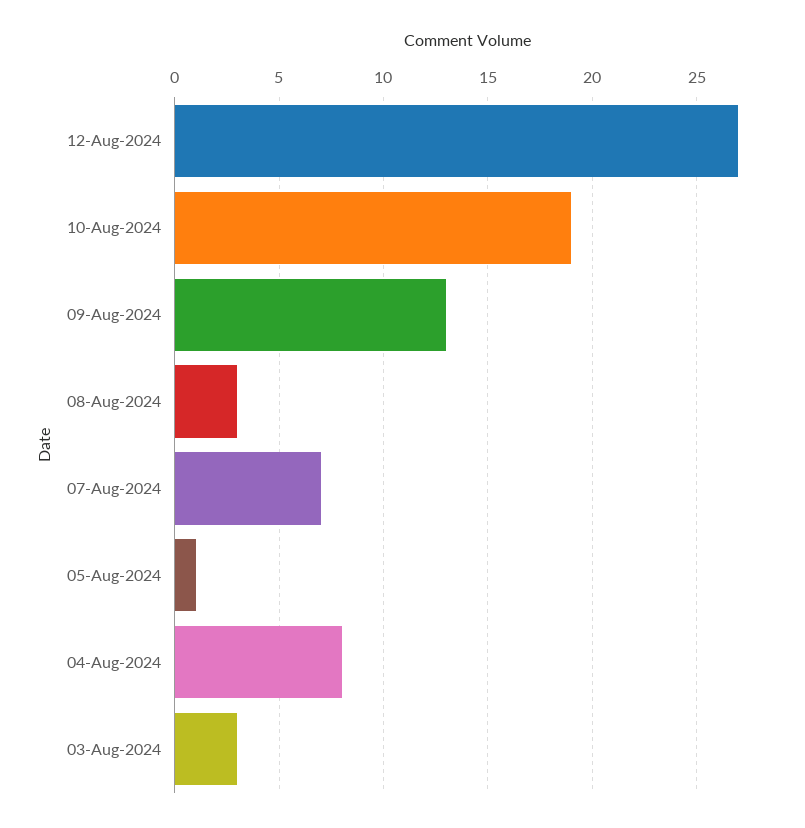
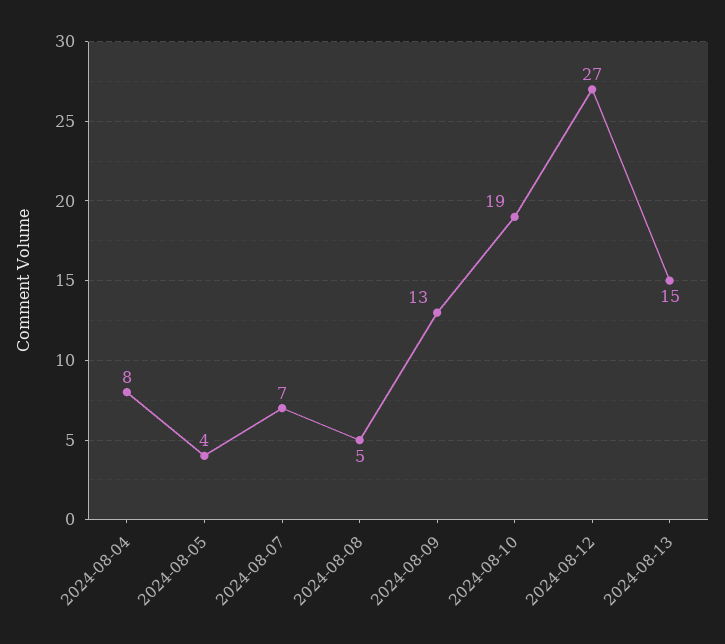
08-Aug-2024: 3 -> 5
05-Aug-2024: 1 -> 4
03-Aug-2024: 3 -> none
2024-08-13: none -> 15

